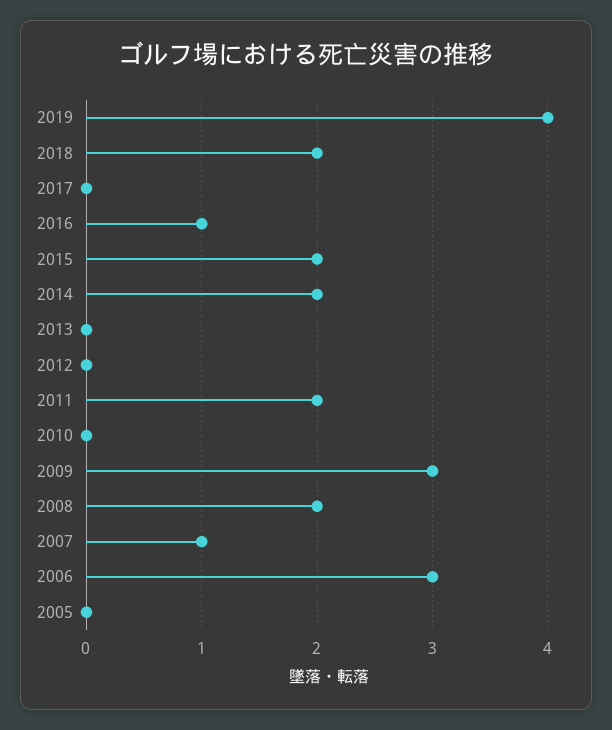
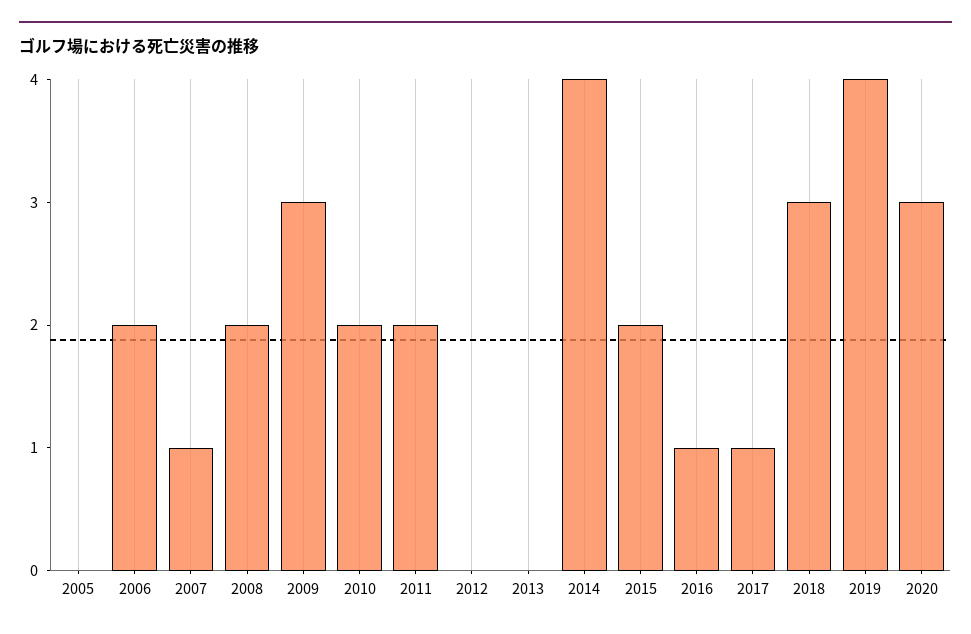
2018: 2 -> 3
2017: 0 -> 1
2014: 2 -> 4
2010: 0 -> 2
2006: 3 -> 2
2020: none -> 3

